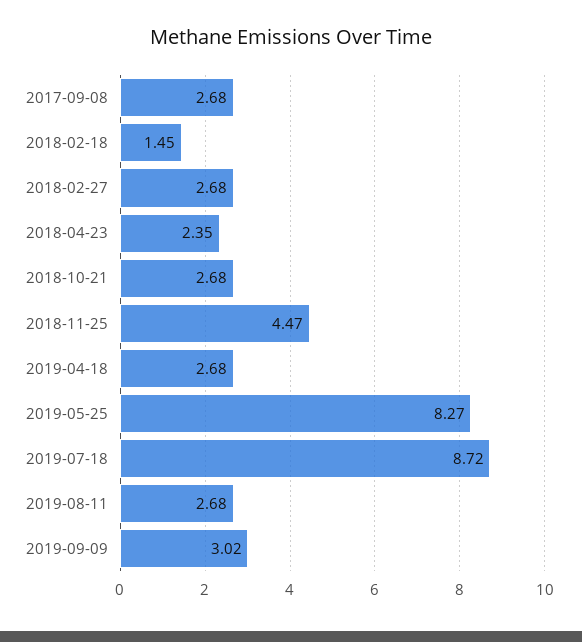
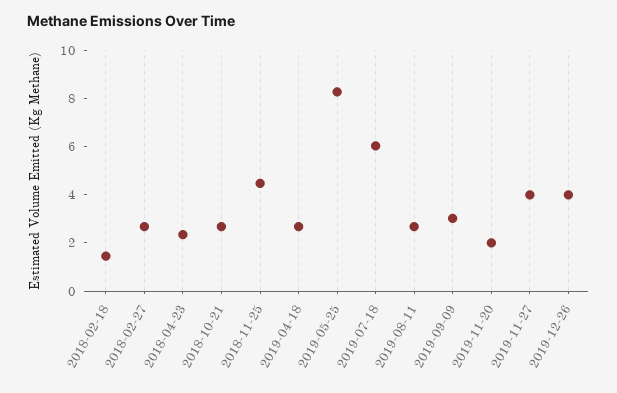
2017-09-08: 2.68 -> none
2019-07-18: 8.72 -> 6
2019-11-20: none -> 2
2019-11-27: none -> 4
2019-12-26: none -> 4

